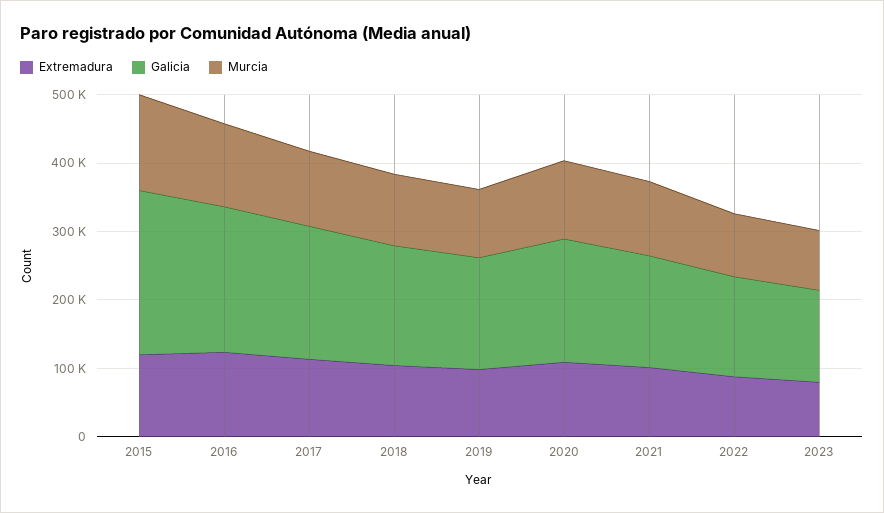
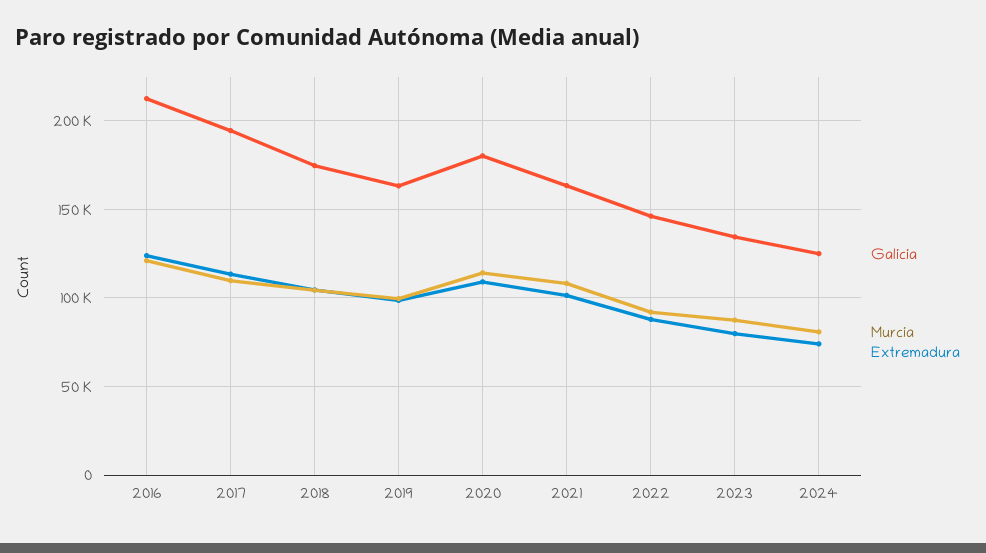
Extremadura, 2015: 120000 -> none
Galicia, 2015: 240000 -> none
Murcia, 2015: 140000 -> none
Galicia, 2024: none -> 125000
Murcia, 2024: none -> 80000
Extremadura, 2024: none -> 75000

